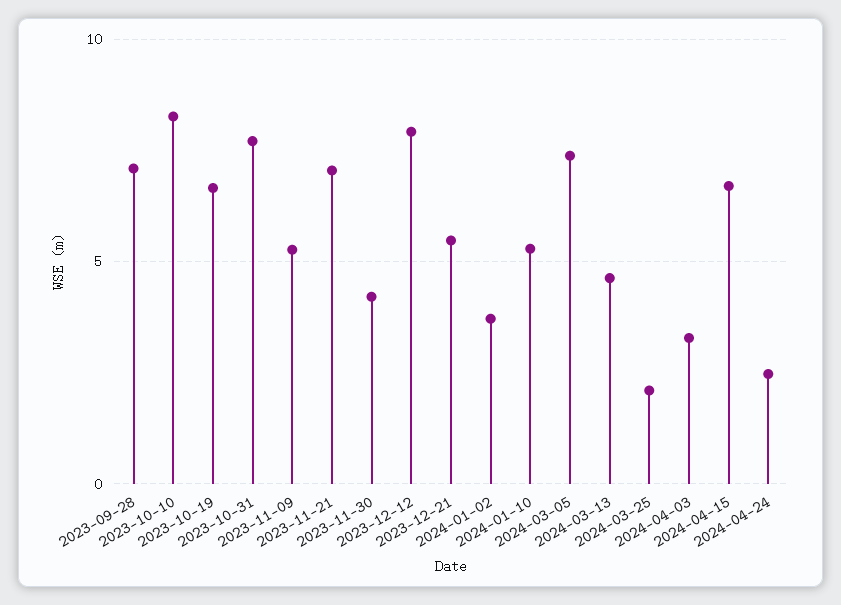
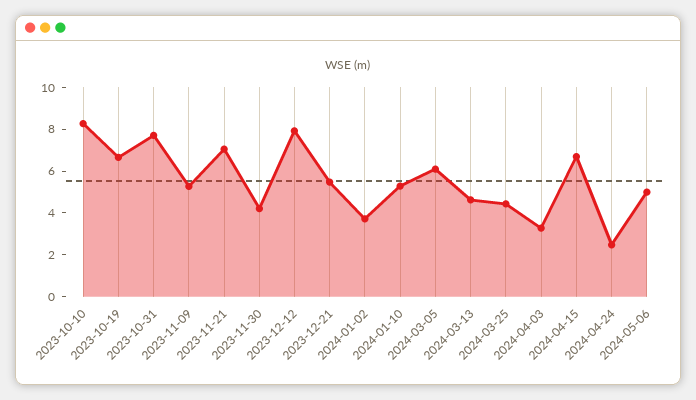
2023-09-28: 7 -> none
2024-03-05: 7.5 -> 6
2024-03-25: 2 -> 4.5
2024-05-06: none -> 5

